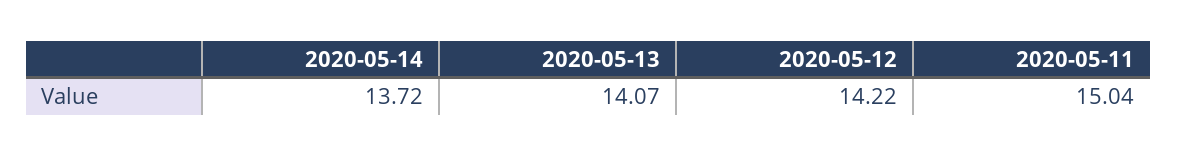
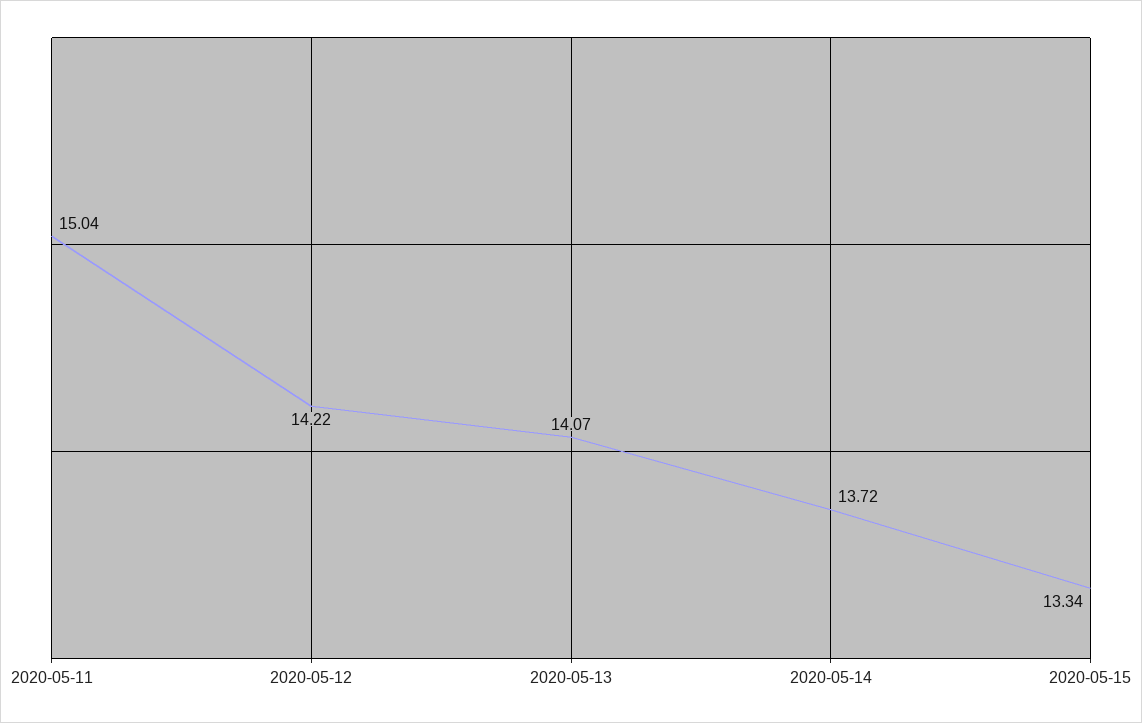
2020-05-15: none -> 13.34

